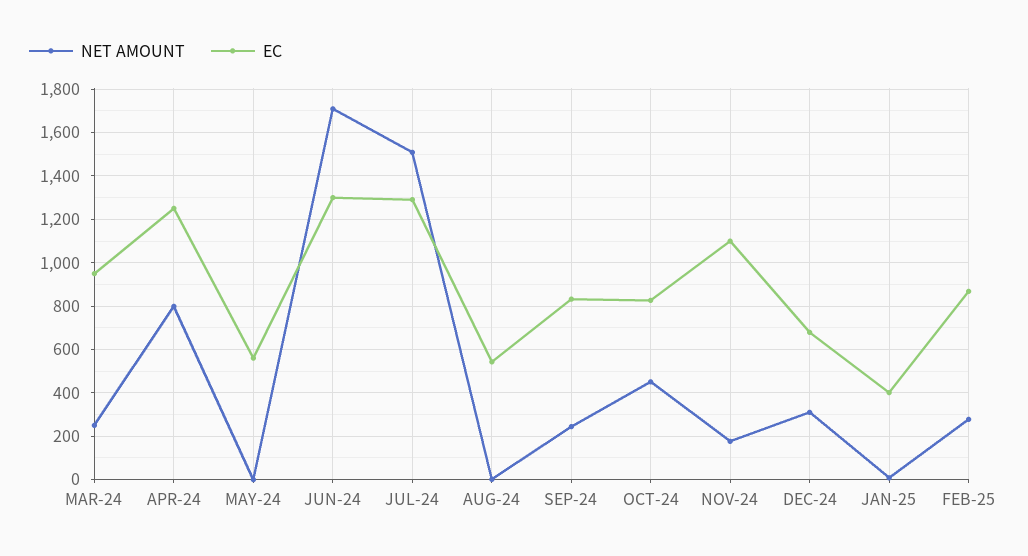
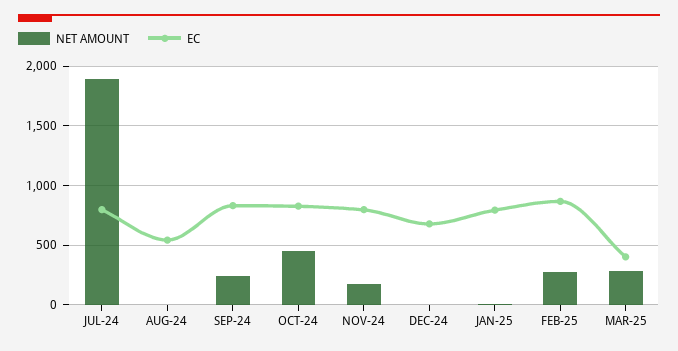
NET AMOUNT, MAR-24: 250 -> none
EC, MAR-24: 950 -> none
NET AMOUNT, APR-24: 800 -> none
EC, APR-24: 1250 -> none
NET AMOUNT, MAY-24: 0 -> none
EC, MAY-24: 550 -> none
NET AMOUNT, JUN-24: 1700 -> none
EC, JUN-24: 1300 -> none
NET AMOUNT, JUL-24: 1500 -> 1900
EC, JUL-24: 1300 -> 800
EC, NOV-24: 1100 -> 800
NET AMOUNT, DEC-24: 300 -> 0
EC, JAN-25: 400 -> 800
NET AMOUNT, MAR-25: none -> 300
EC, MAR-25: none -> 400

